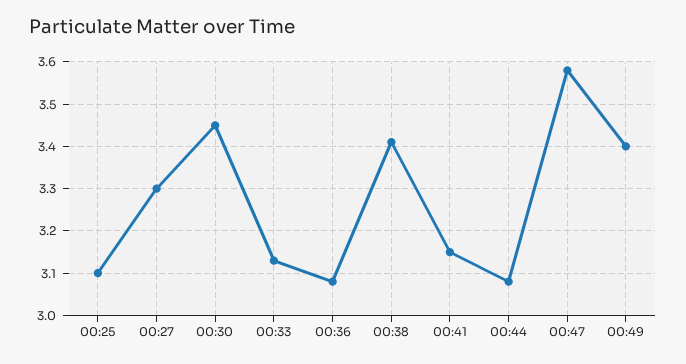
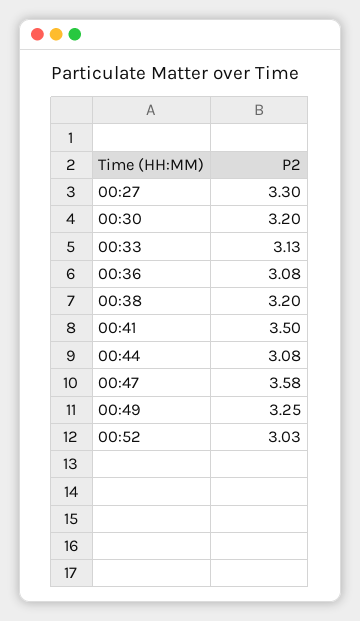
00:25: 3.1 -> none
00:30: 3.45 -> 3.2
00:38: 3.4 -> 3.2
00:41: 3.15 -> 3.5
00:49: 3.4 -> 3.25
00:52: none -> 3.03

